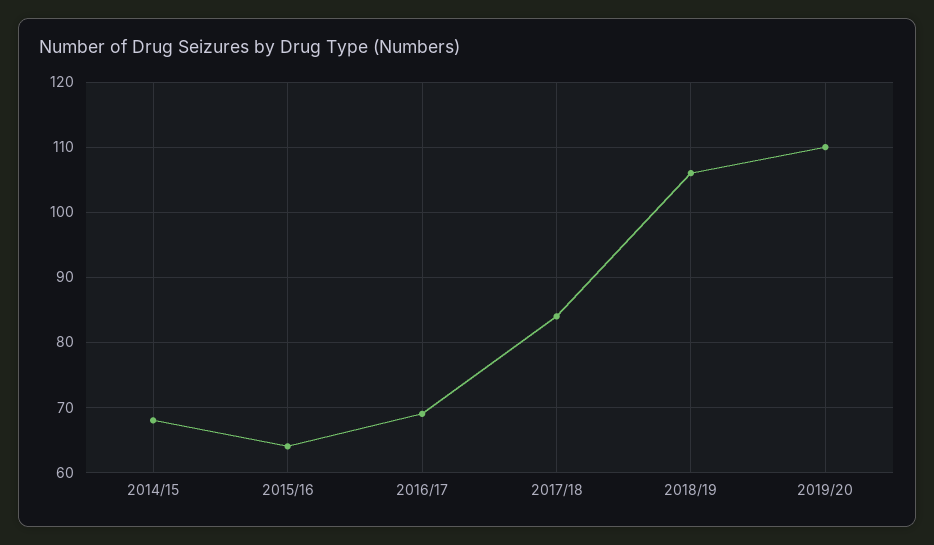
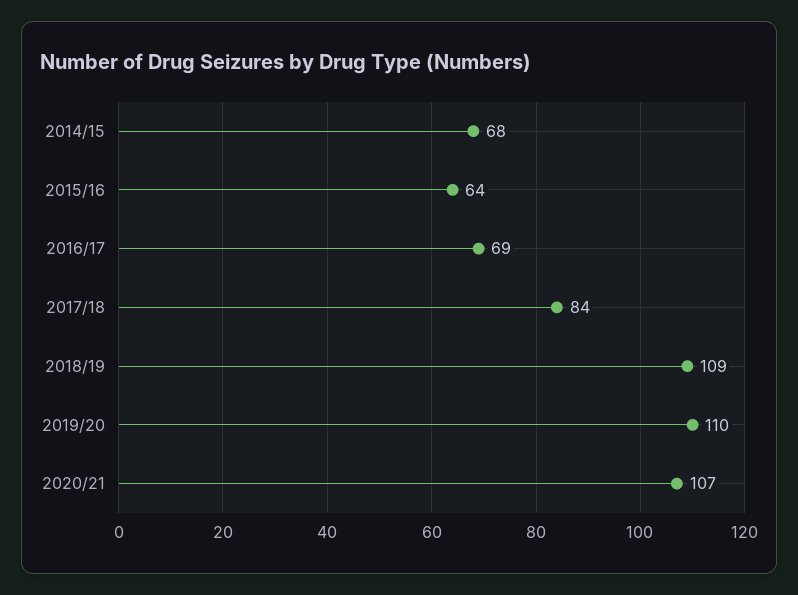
2018/19: 106 -> 109
2020/21: none -> 107

